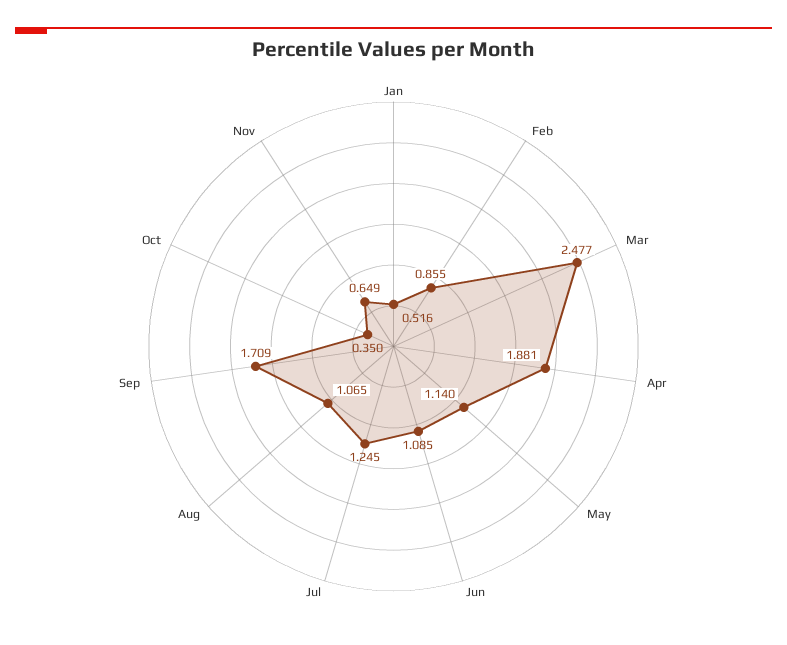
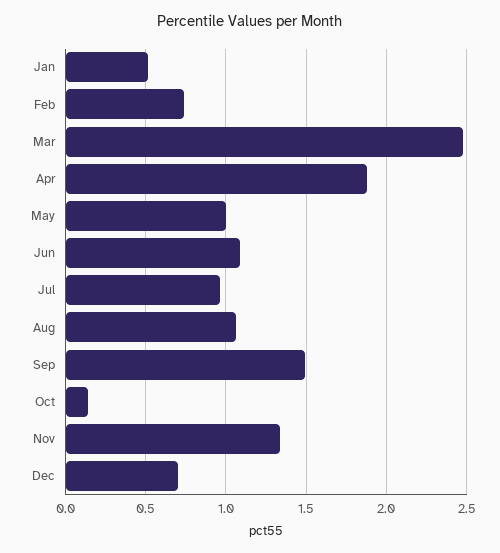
Feb: 0.855 -> 0.75
May: 1.14 -> 1
Jul: 1.245 -> 0.95
Sep: 1.709 -> 1.5
Oct: 0.35 -> 0.15
Nov: 0.649 -> 1.35
Dec: none -> 0.7

